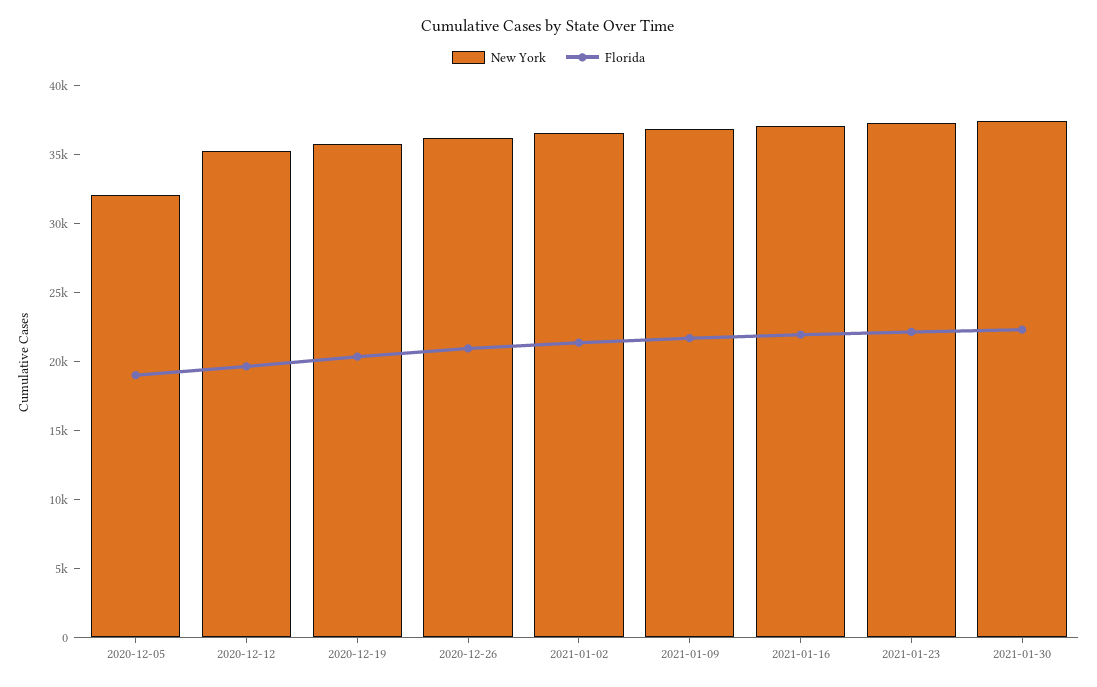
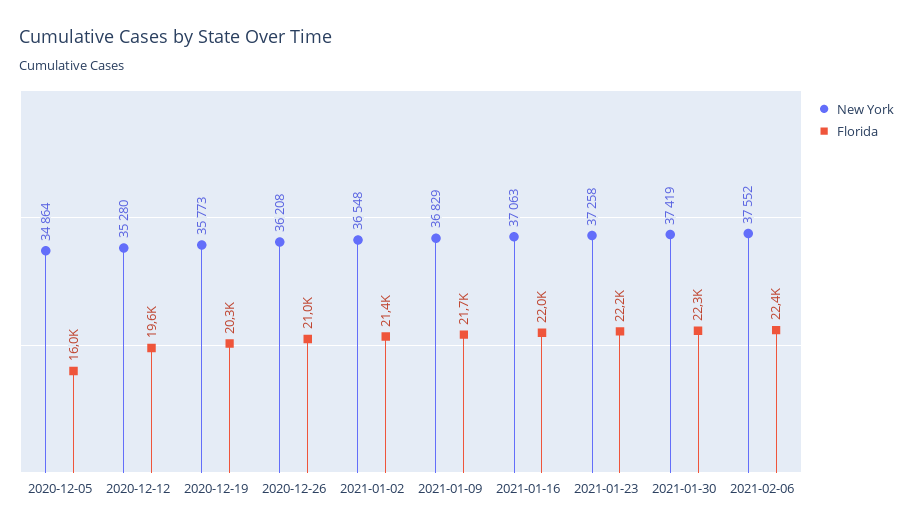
New York, 2020-12-05: 32000 -> 34864
Florida, 2020-12-05: 19000 -> 16000
New York, 2021-02-06: none -> 37552
Florida, 2021-02-06: none -> 22400

